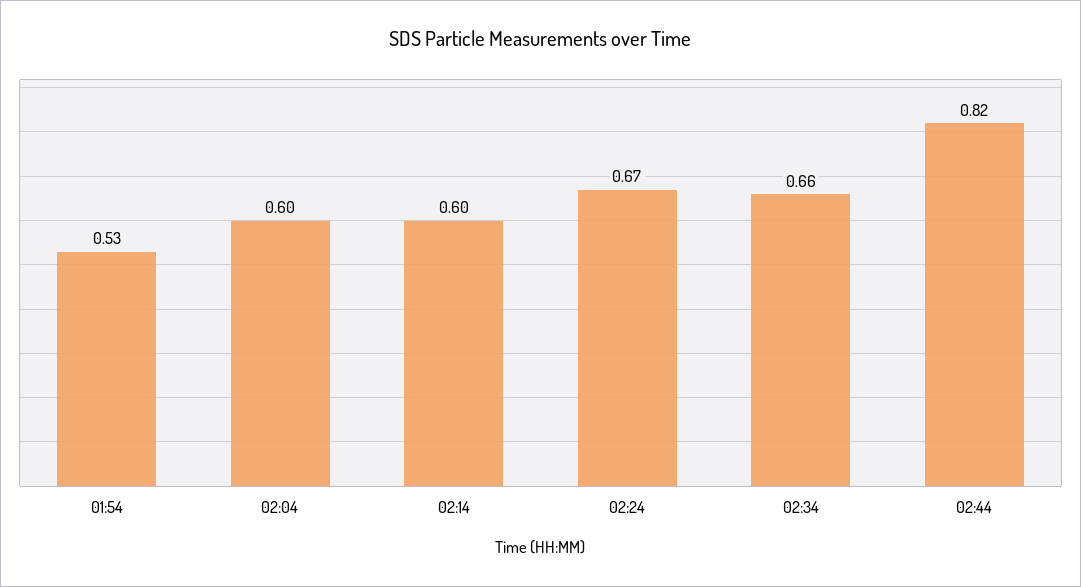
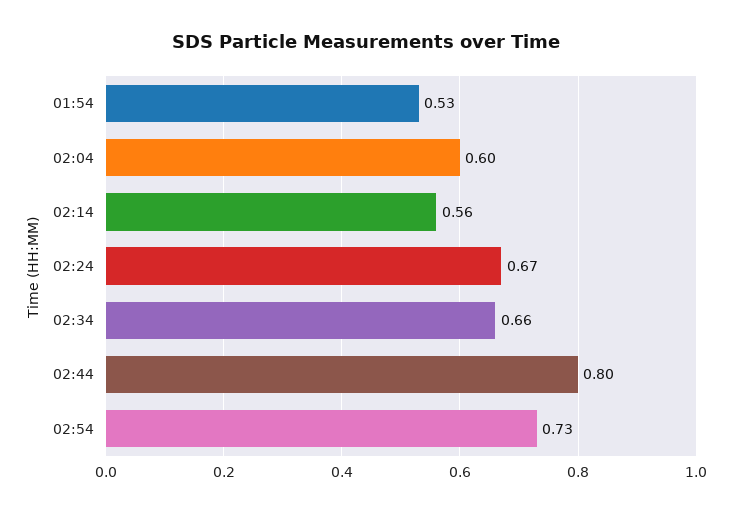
02:14: 0.6 -> 0.56
02:44: 0.82 -> 0.8
02:54: none -> 0.73

